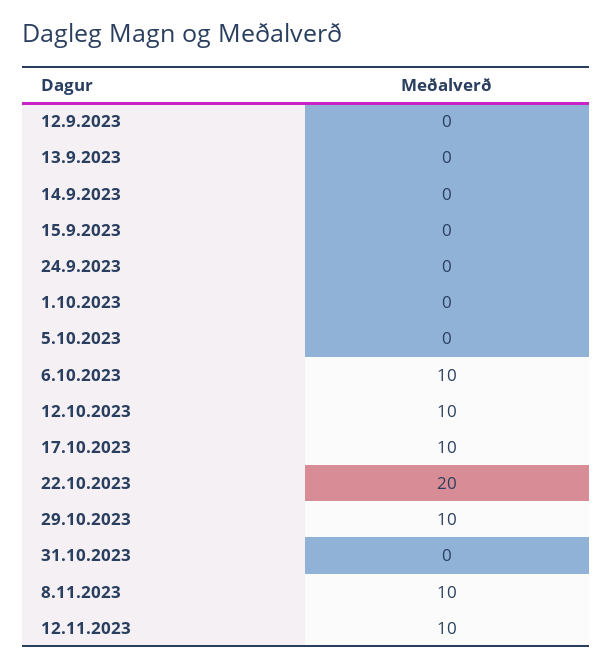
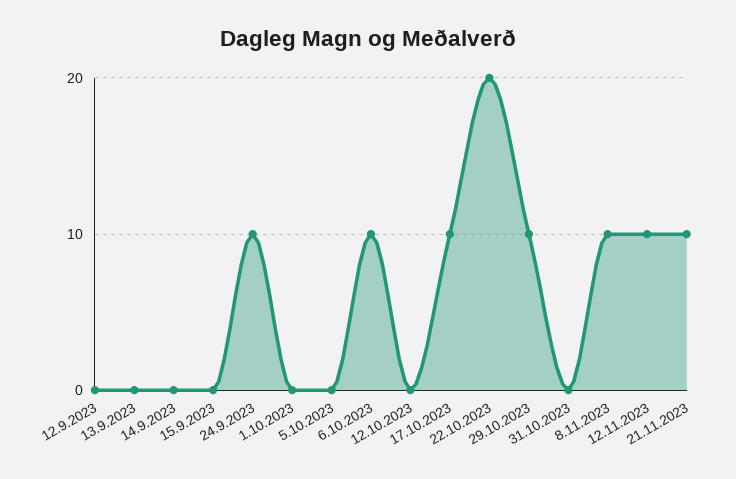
24.9.2023: 0 -> 10
12.10.2023: 10 -> 0
21.11.2023: none -> 10

